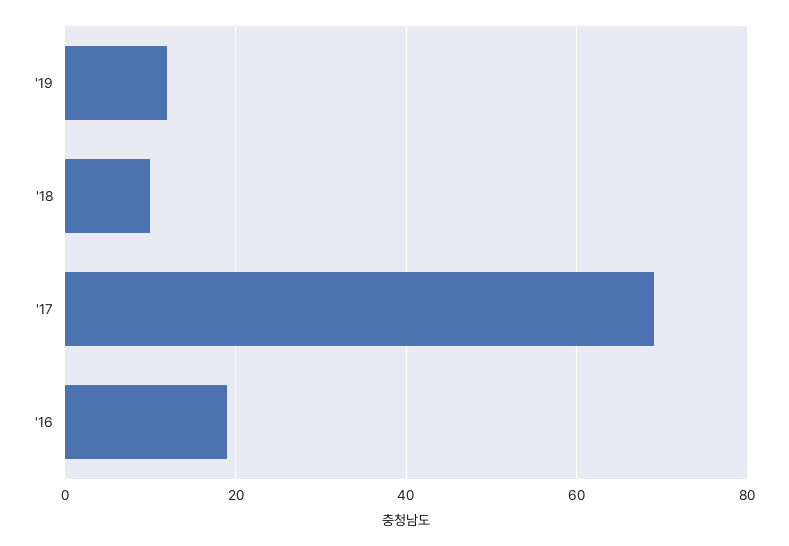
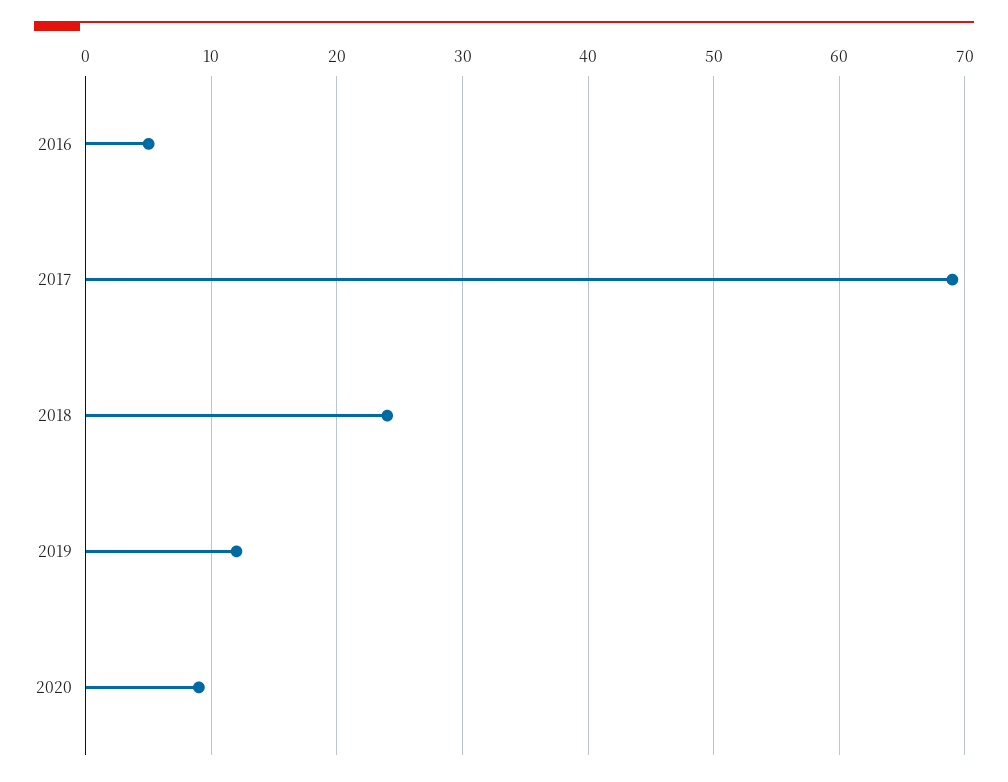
'18: 10 -> 24
'16: 20 -> 5
2020: none -> 9

